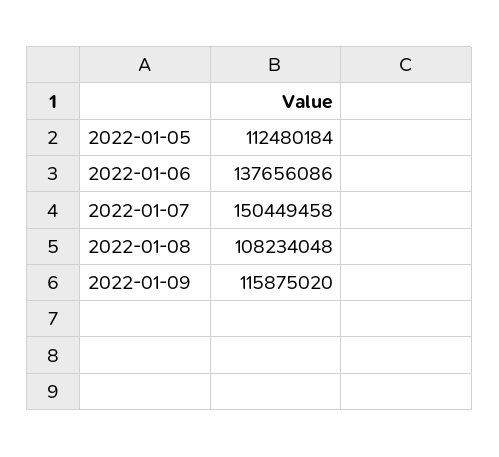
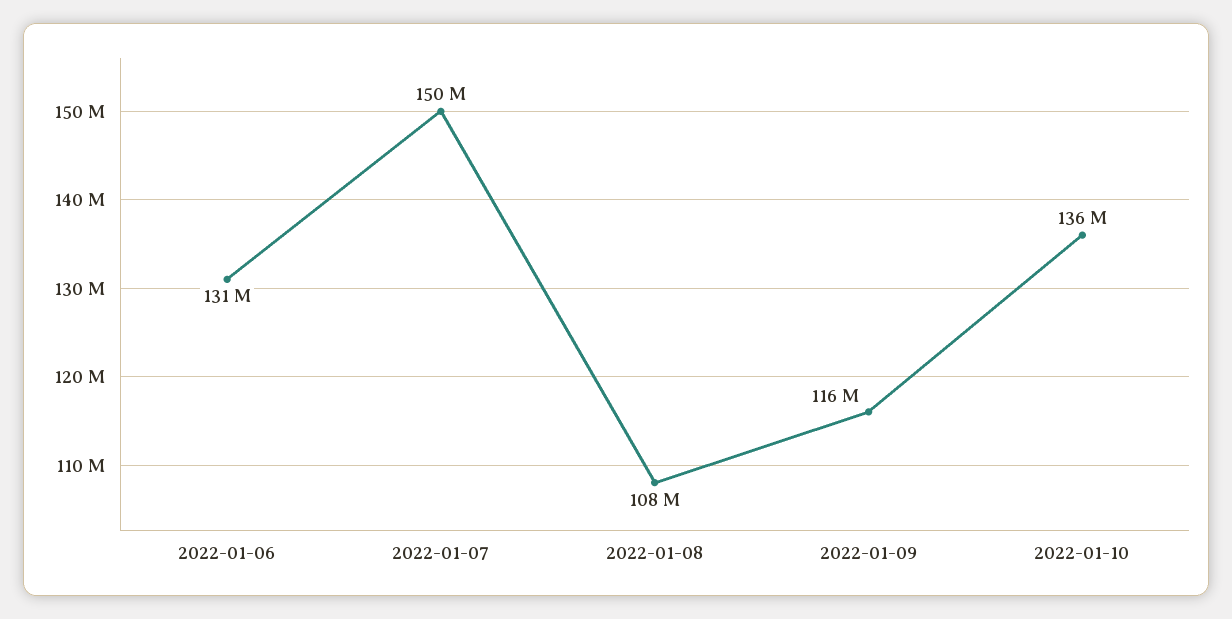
2022-01-05: 112480184 -> none
2022-01-06: 137656086 -> 131000000
2022-01-10: none -> 136000000

